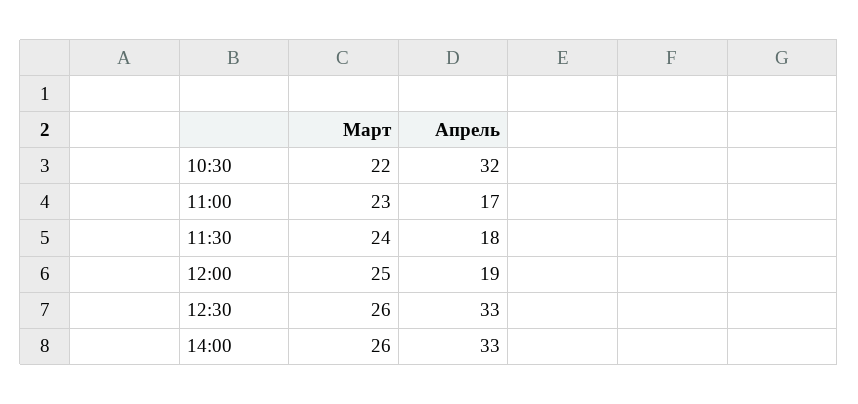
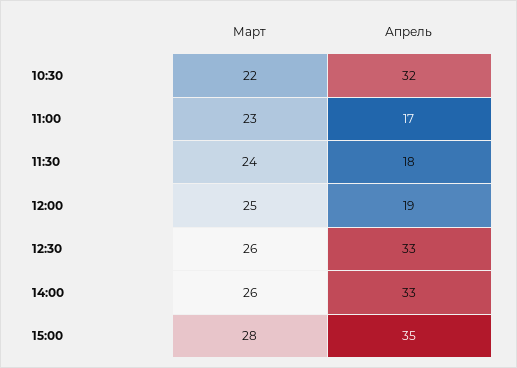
Март, 15:00: none -> 28
Апрель, 15:00: none -> 35

